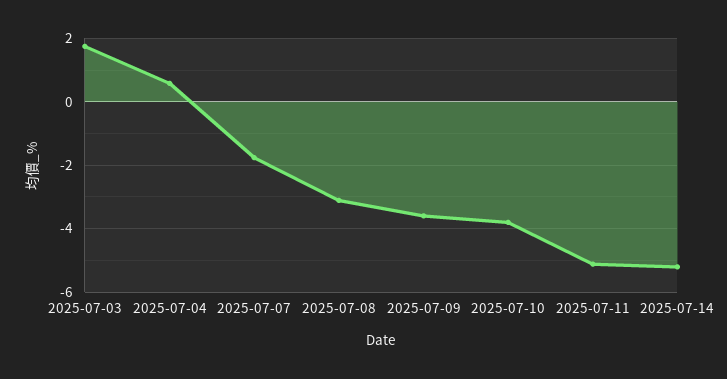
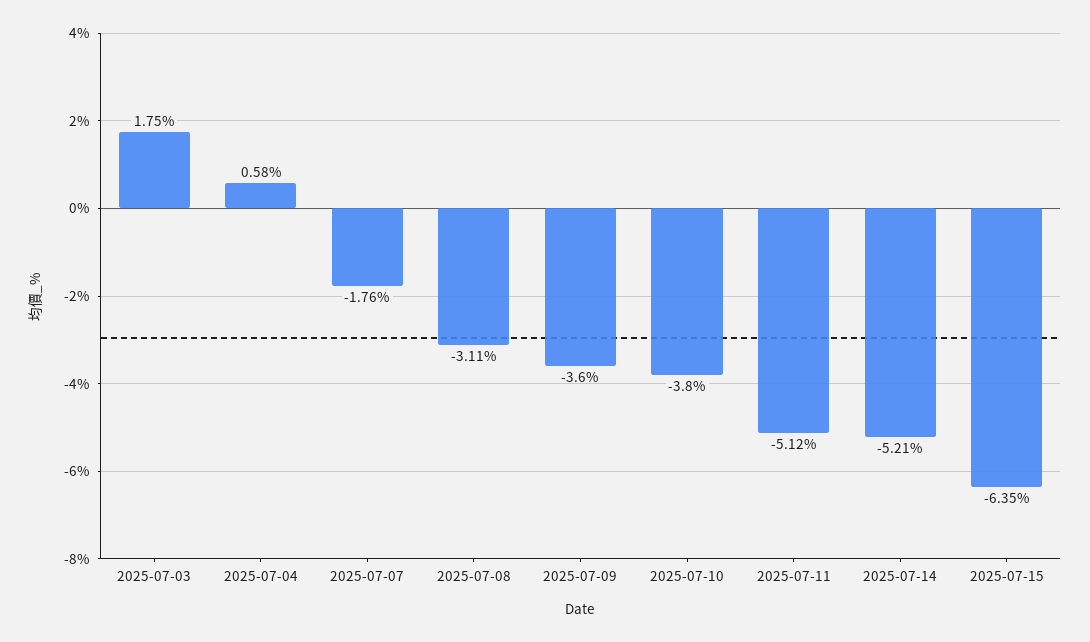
2025-07-15: none -> -6.35

